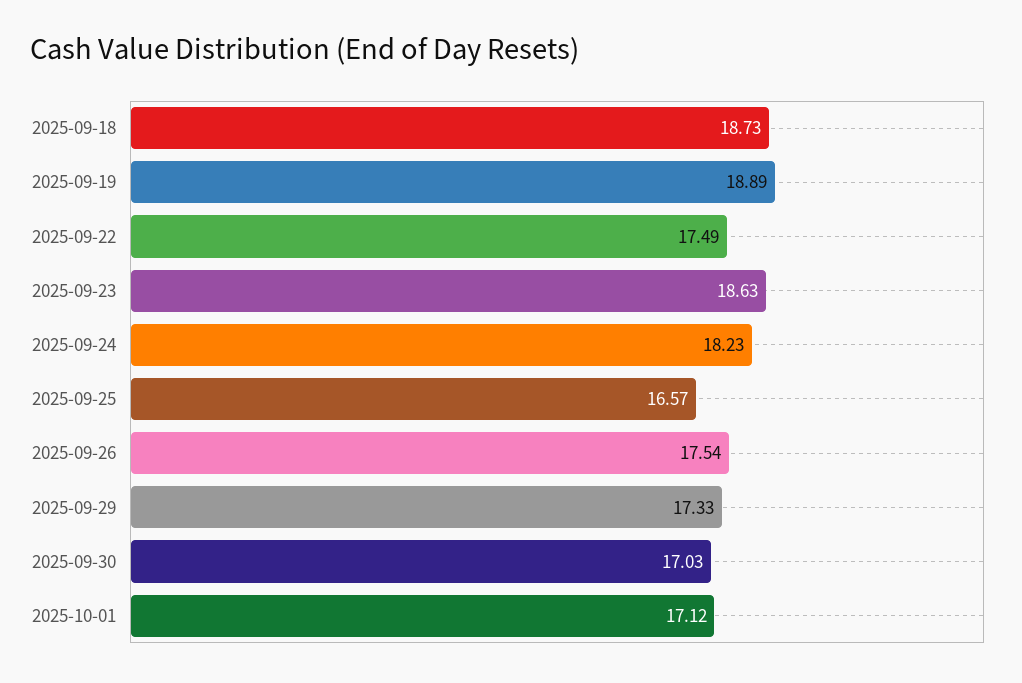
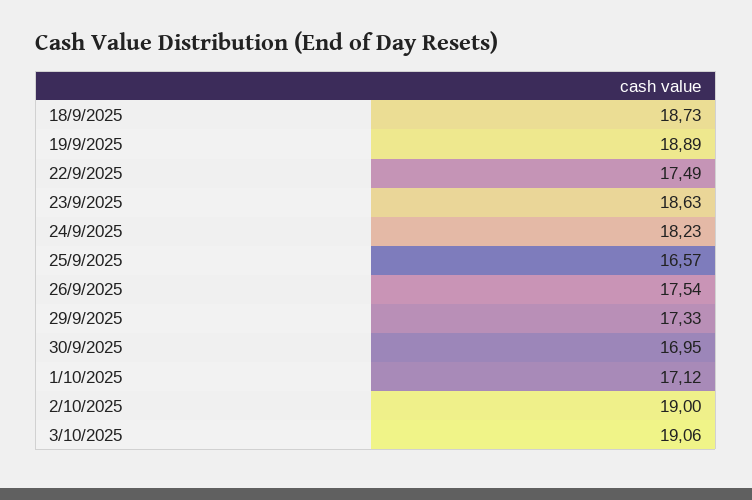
2025-09-30: 17.03 -> 16.95
2/10/2025: none -> 19
3/10/2025: none -> 19.06

